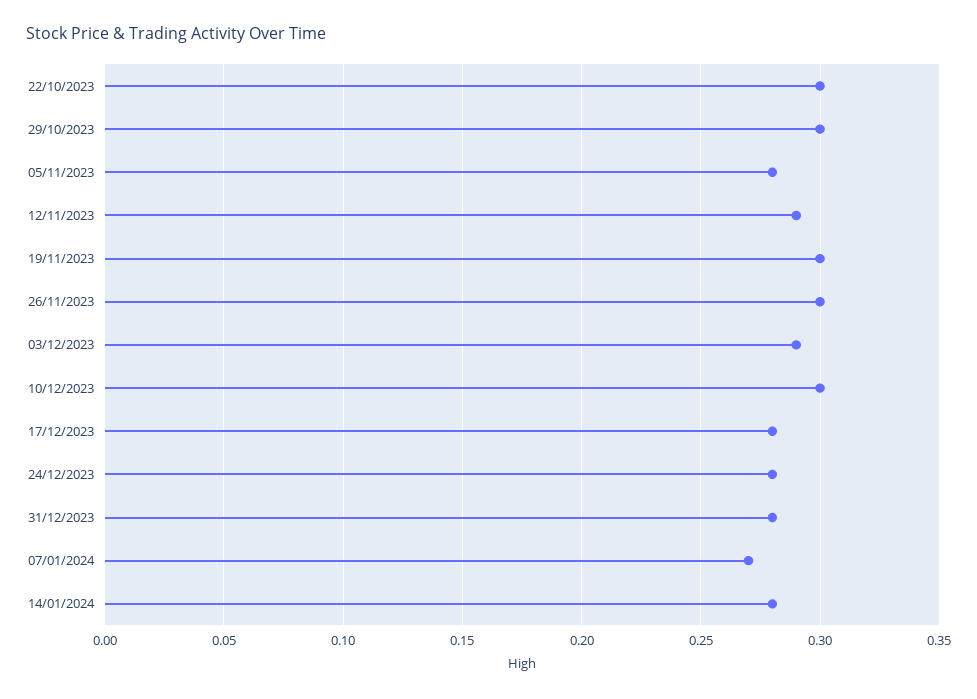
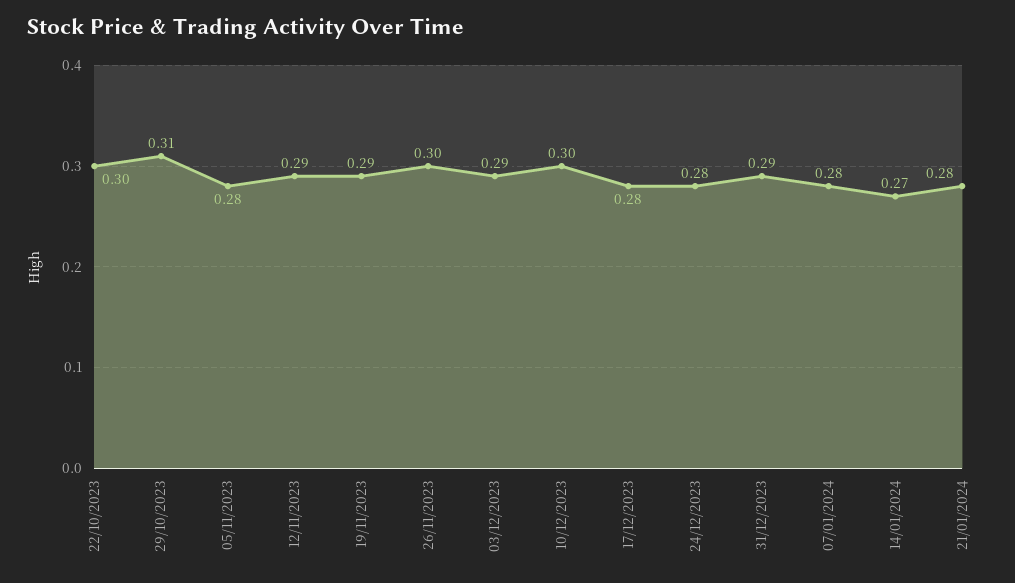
29/10/2023: 0.3 -> 0.31
19/11/2023: 0.3 -> 0.29
31/12/2023: 0.28 -> 0.29
07/01/2024: 0.27 -> 0.28
14/01/2024: 0.28 -> 0.27
21/01/2024: none -> 0.28

